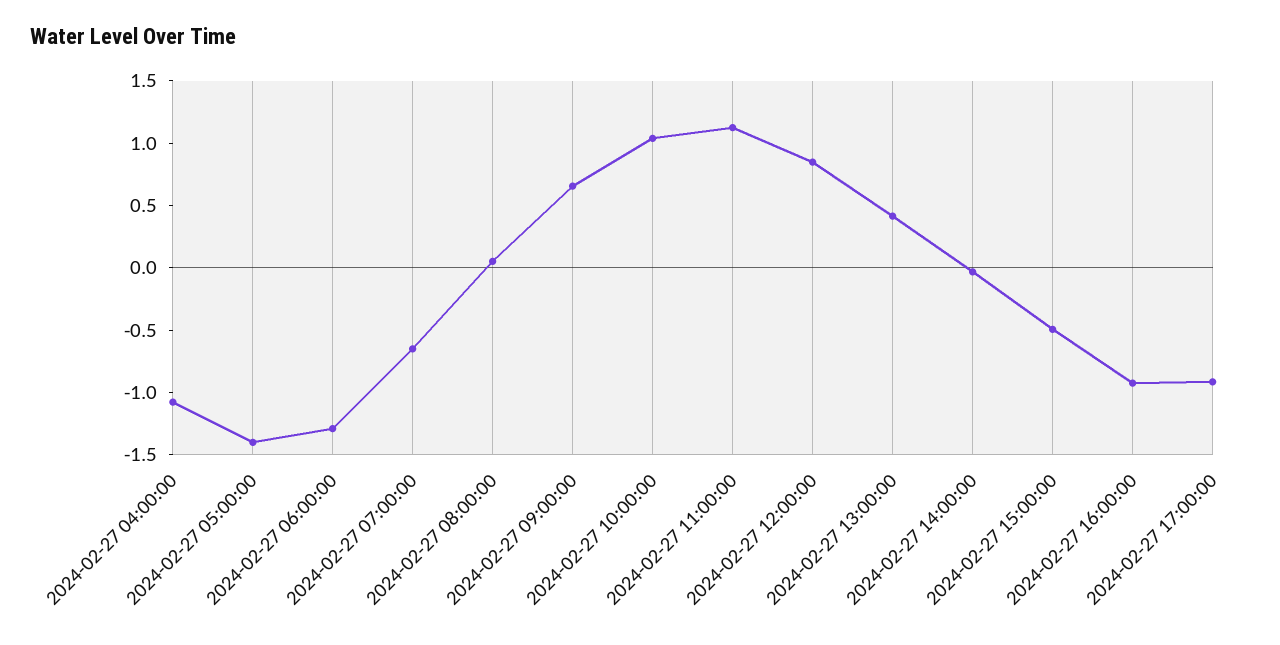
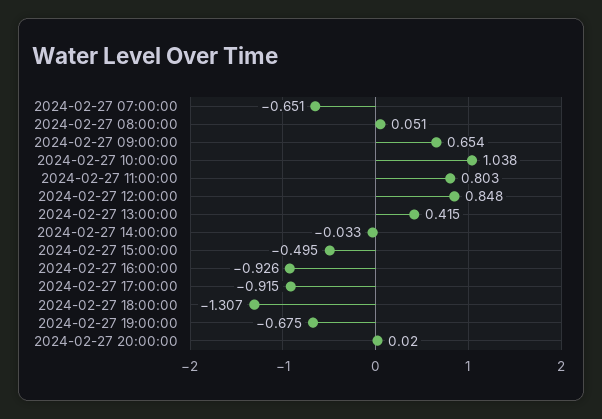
2024-02-27 04:00:00: -1.1 -> none
2024-02-27 05:00:00: -1.4 -> none
2024-02-27 06:00:00: -1.3 -> none
2024-02-27 11:00:00: 1.1 -> 0.803
2024-02-27 18:00:00: none -> -1.307
2024-02-27 19:00:00: none -> -0.675
2024-02-27 20:00:00: none -> 0.02

